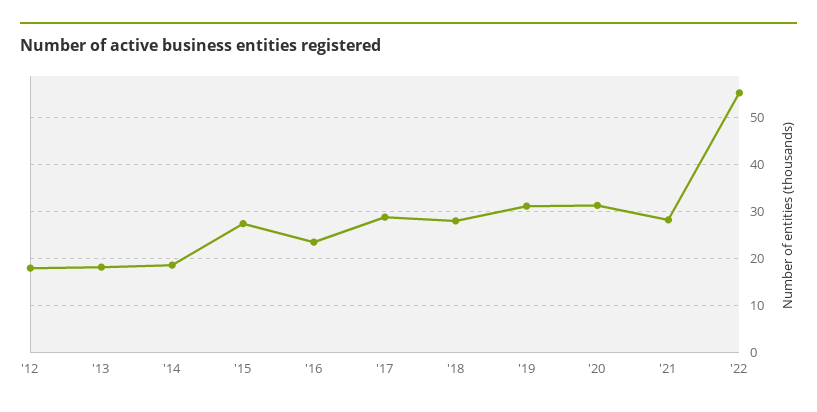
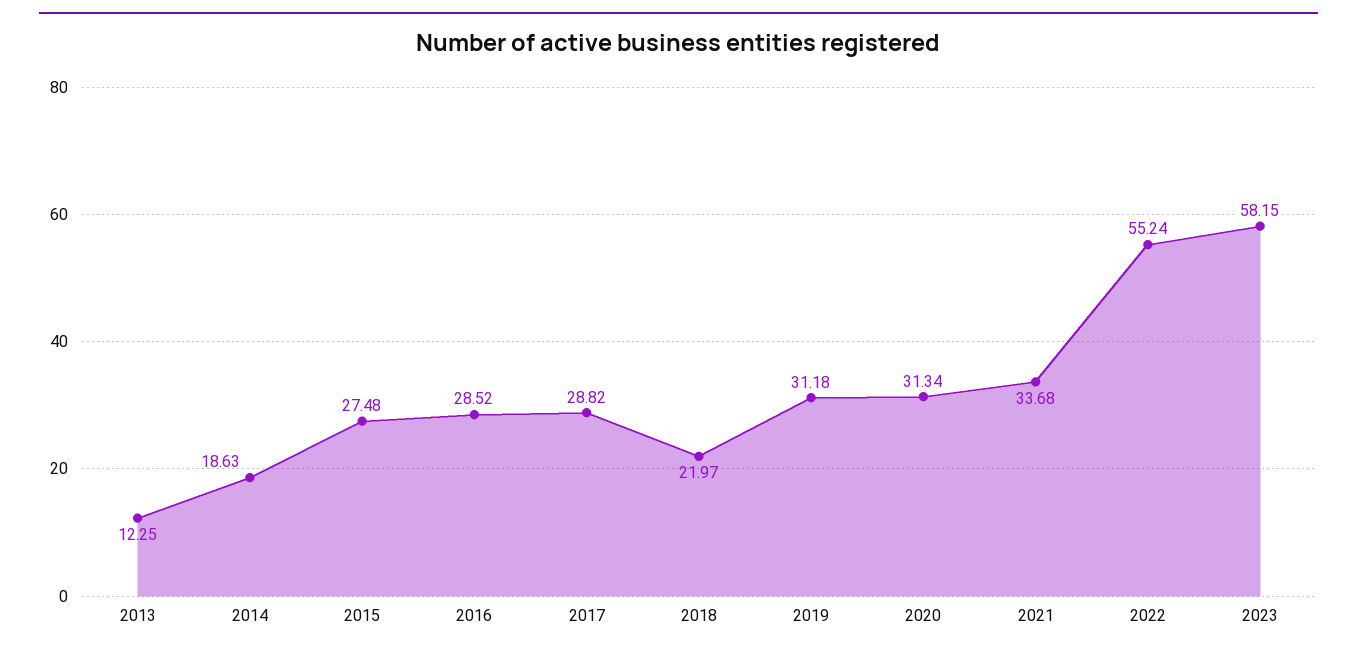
'12: 18 -> none
'13: 18 -> 12.25
'16: 24 -> 28.52
'18: 28 -> 21.97
'21: 28 -> 33.68
2023: none -> 58.15

